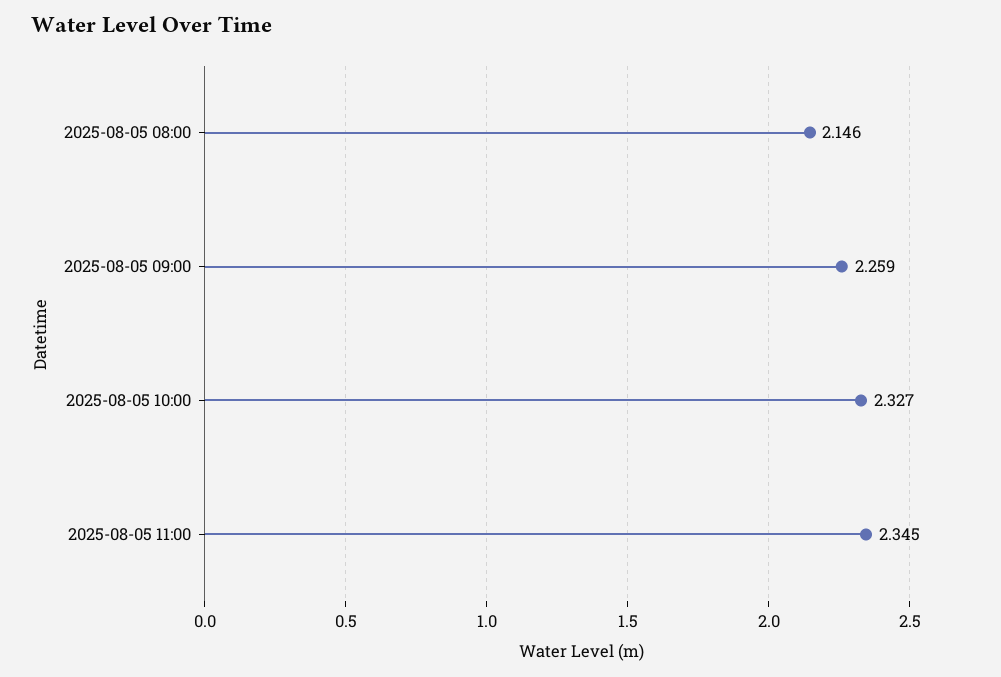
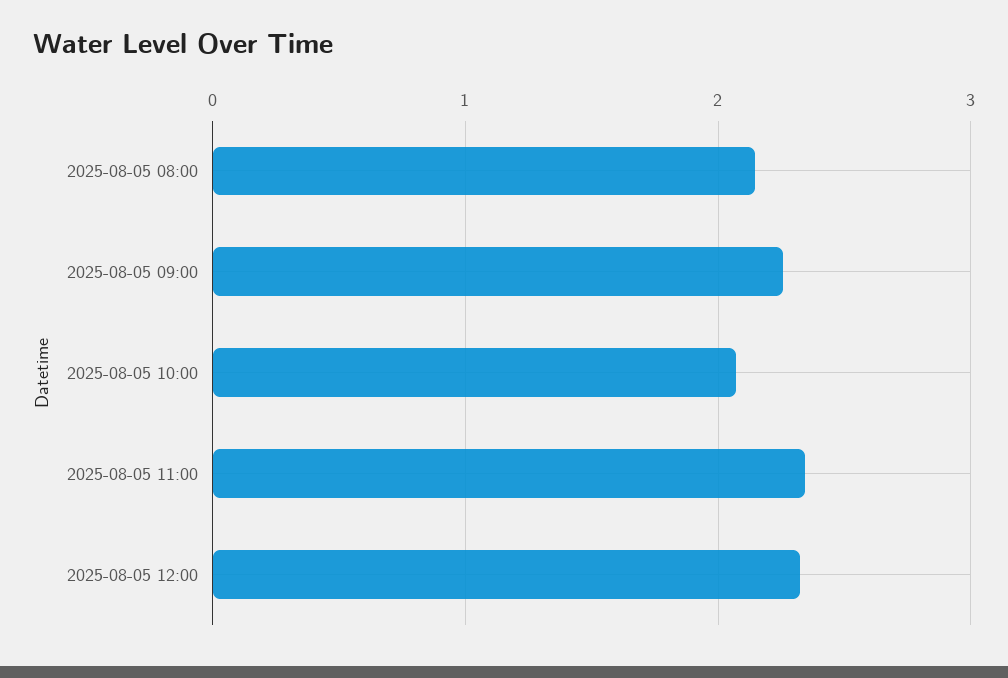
2025-08-05 10:00: 2.327 -> 2.1
2025-08-05 12:00: none -> 2.3

